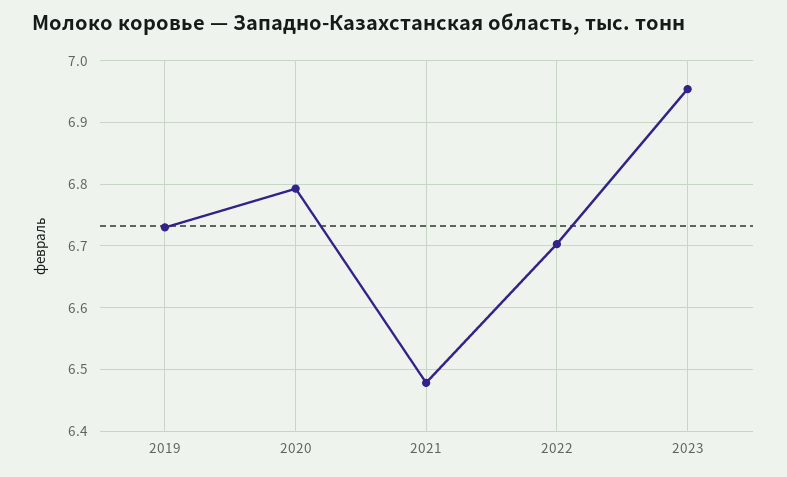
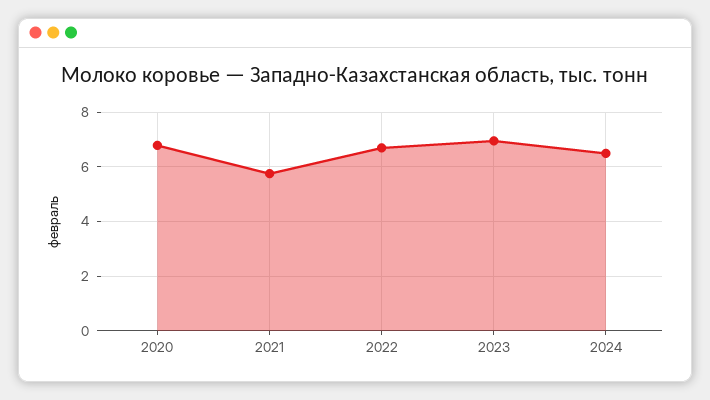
2019: 6.73 -> none
2021: 6.48 -> 5.75
2024: none -> 6.5

